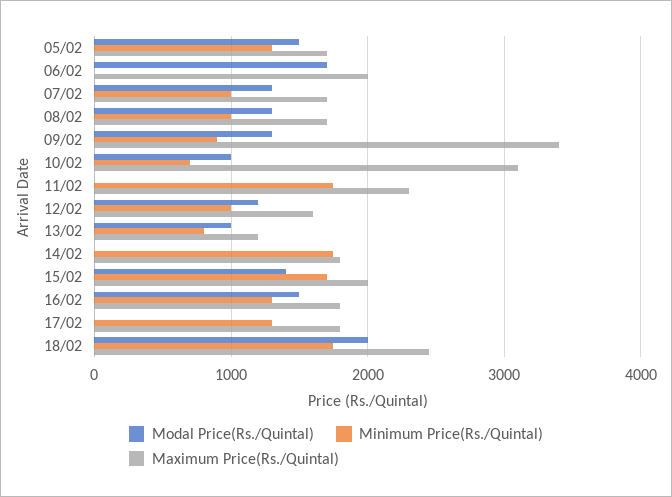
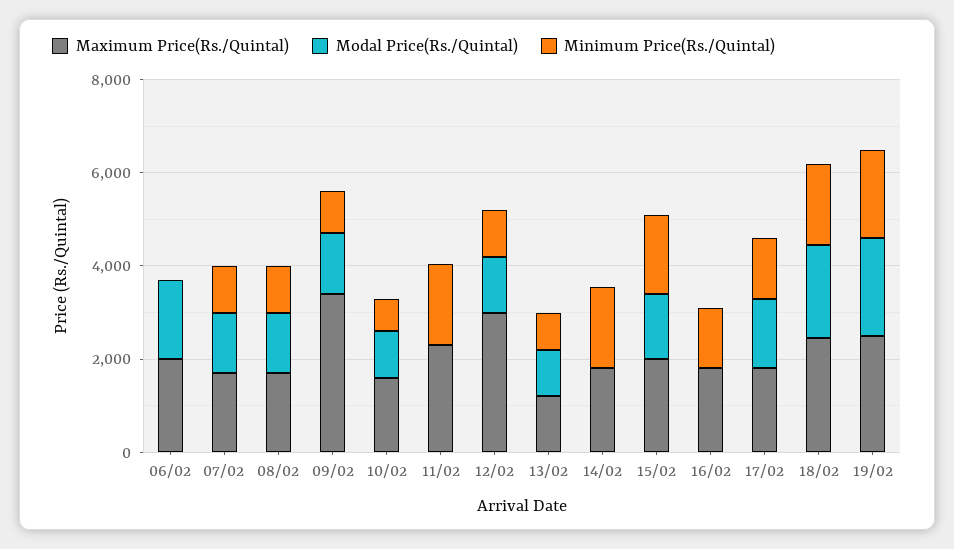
Modal Price(Rs./Quintal), 05/02: 1500 -> none
Minimum Price(Rs./Quintal), 05/02: 1300 -> none
Maximum Price(Rs./Quintal), 05/02: 1700 -> none
Maximum Price(Rs./Quintal), 10/02: 3100 -> 1500
Maximum Price(Rs./Quintal), 12/02: 1600 -> 3000
Modal Price(Rs./Quintal), 16/02: 1500 -> 0
Modal Price(Rs./Quintal), 17/02: 0 -> 1500
Maximum Price(Rs./Quintal), 19/02: none -> 2500
Modal Price(Rs./Quintal), 19/02: none -> 2000
Minimum Price(Rs./Quintal), 19/02: none -> 2000

